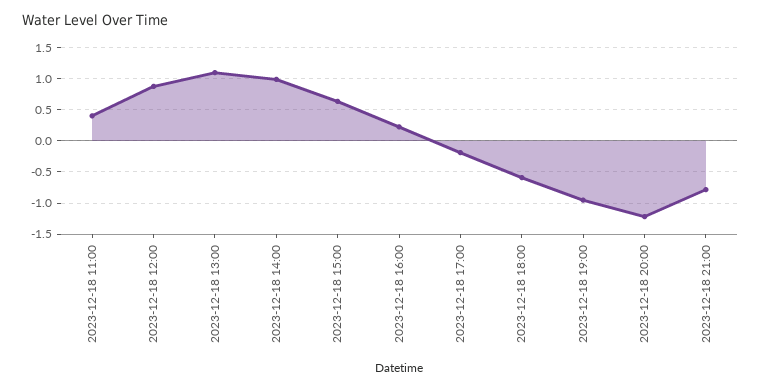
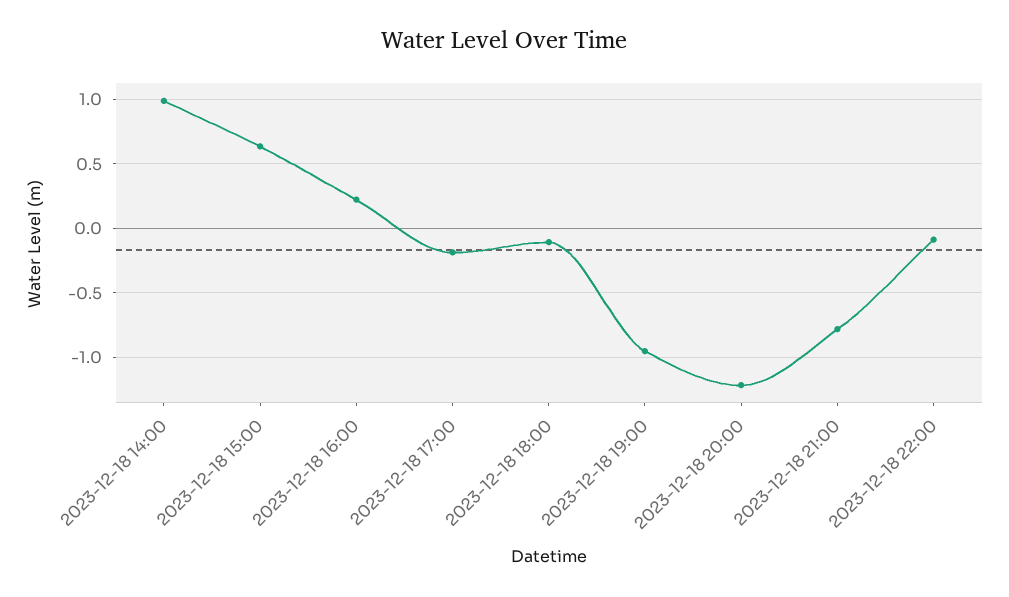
2023-12-18 11:00: 0.4 -> none
2023-12-18 12:00: 0.9 -> none
2023-12-18 13:00: 1.1 -> none
2023-12-18 18:00: -0.6 -> -0.1
2023-12-18 22:00: none -> -0.1

